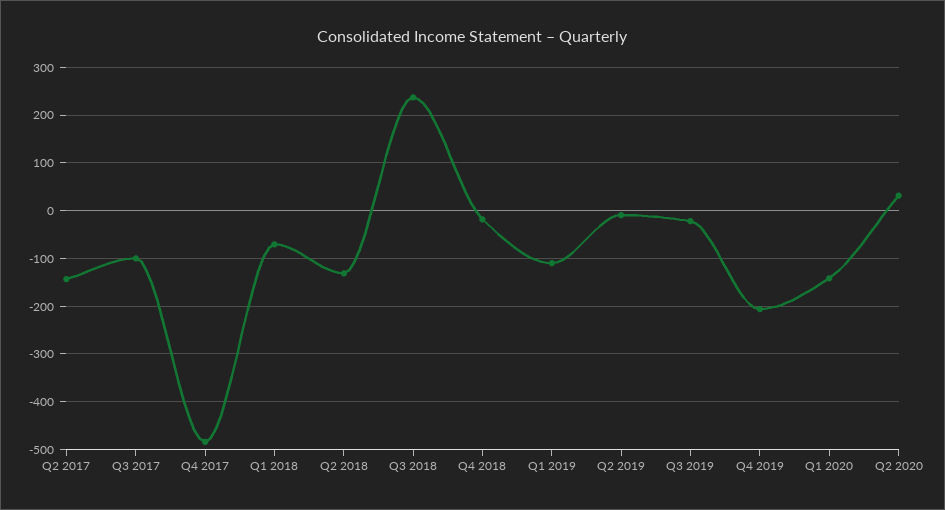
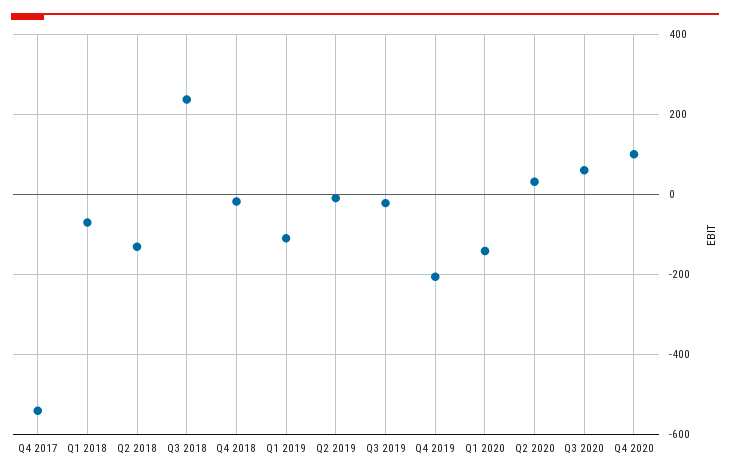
Q2 2017: -140 -> none
Q3 2017: -100 -> none
Q4 2017: -480 -> -540
Q3 2020: none -> 60
Q4 2020: none -> 100

